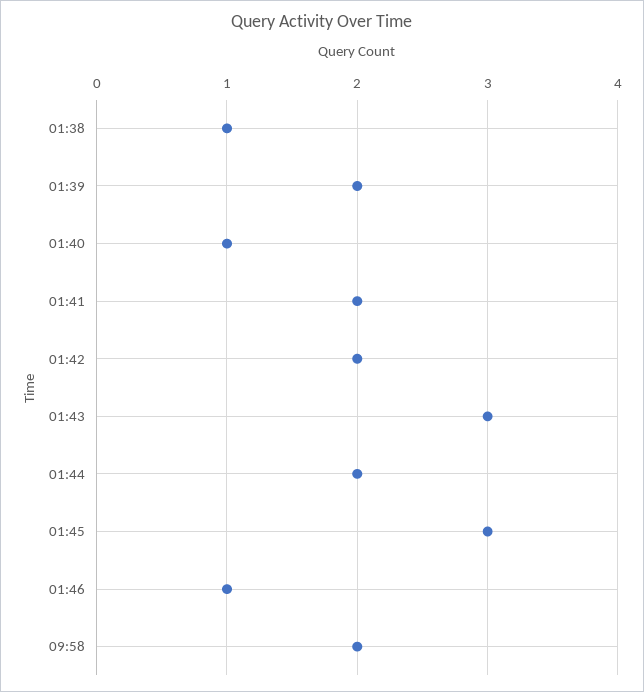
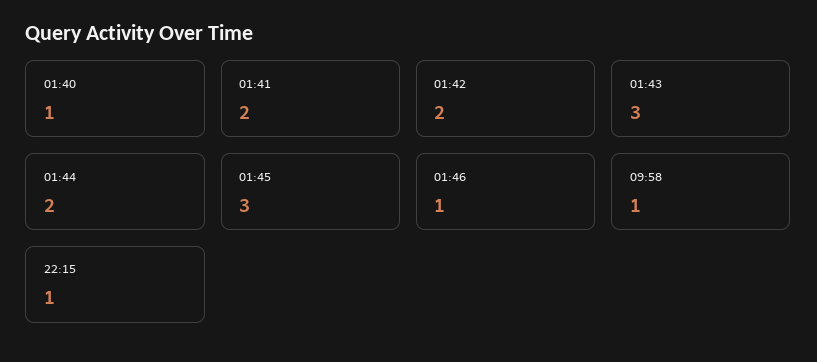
01:38: 1 -> none
01:39: 2 -> none
09:58: 2 -> 1
22:15: none -> 1

